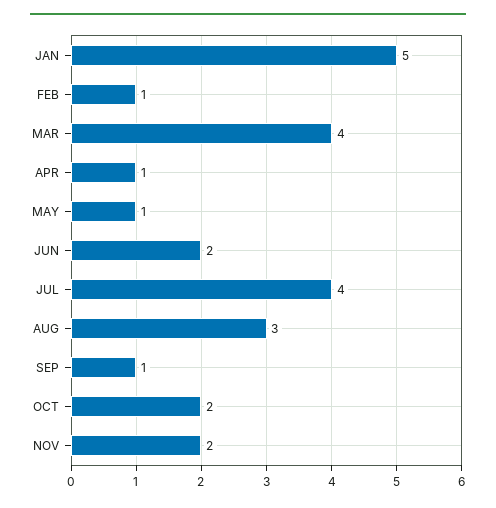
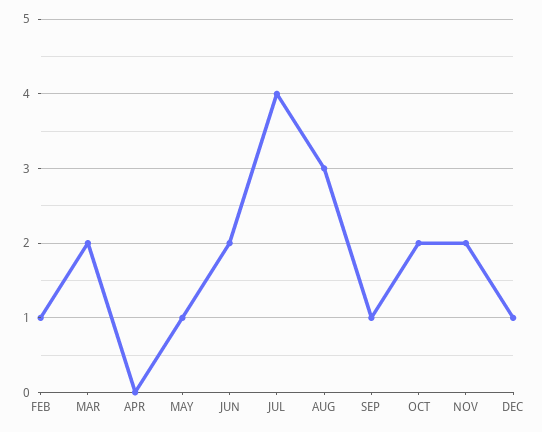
JAN: 5 -> none
MAR: 4 -> 2
APR: 1 -> 0
DEC: none -> 1

